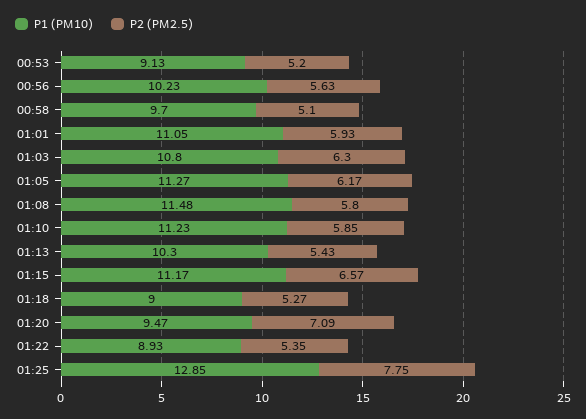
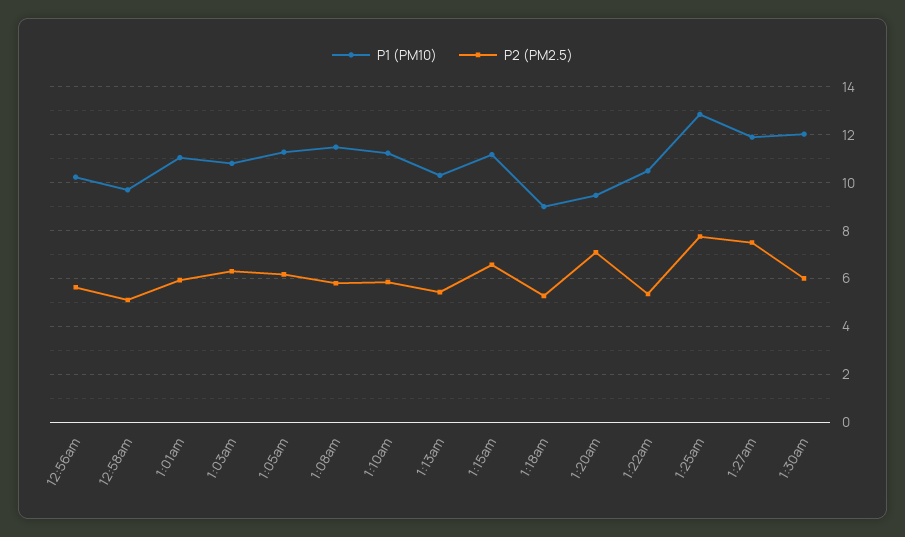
P1 (PM10), 00:53: 9.13 -> none
P2 (PM2.5), 00:53: 5.2 -> none
P1 (PM10), 01:22: 8.93 -> 10.5
P1 (PM10), 1:27am: none -> 12
P2 (PM2.5), 1:27am: none -> 7.5
P1 (PM10), 1:30am: none -> 12
P2 (PM2.5), 1:30am: none -> 6

